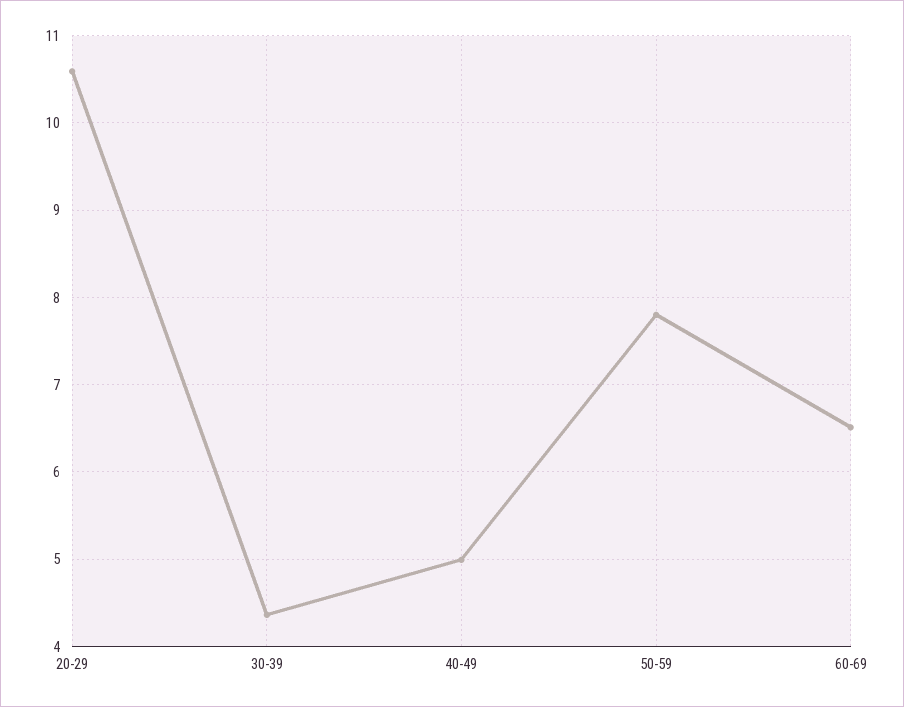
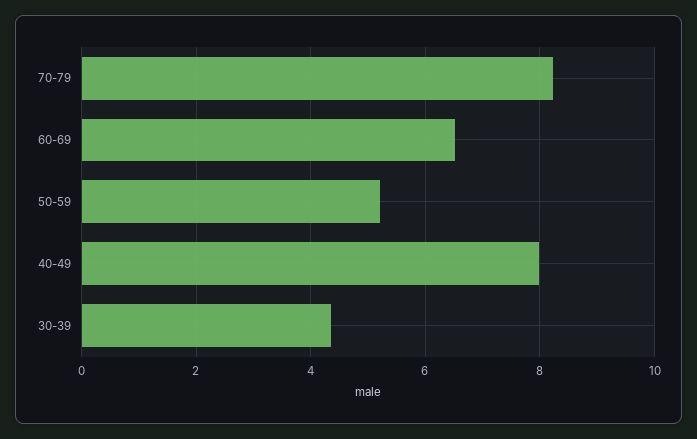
20-29: 10.6 -> none
40-49: 5 -> 8
50-59: 7.8 -> 5.2
70-79: none -> 8.2

